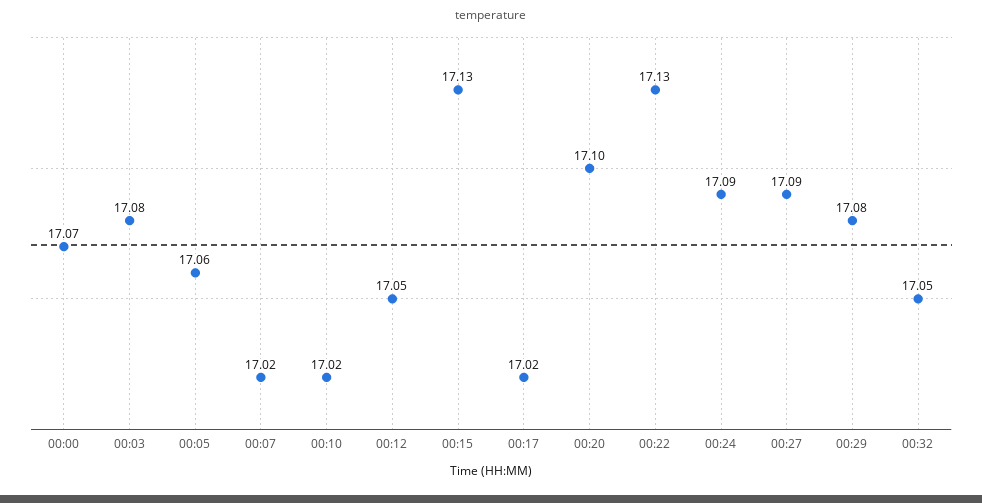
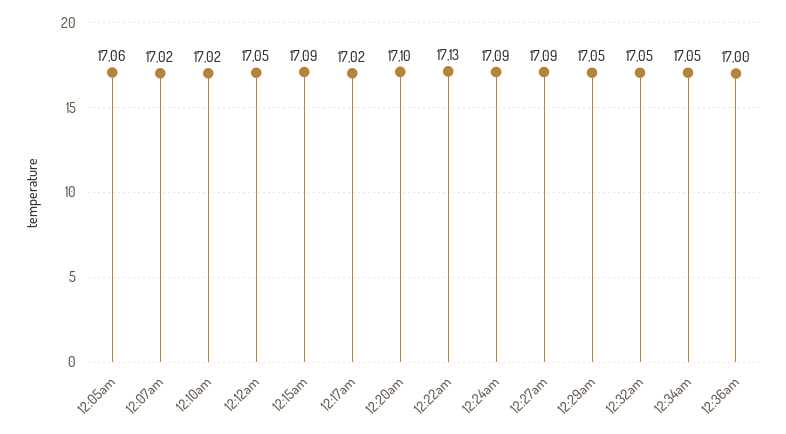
00:00: 17.07 -> none
00:03: 17.08 -> none
00:15: 17.13 -> 17.09
00:29: 17.08 -> 17.05
12:34am: none -> 17.05
12:36am: none -> 17

